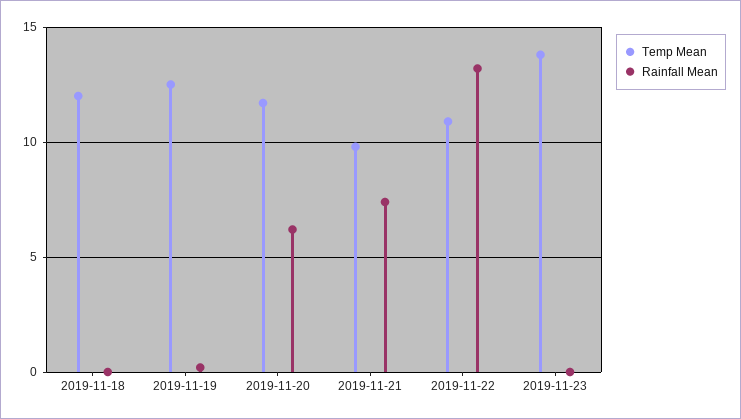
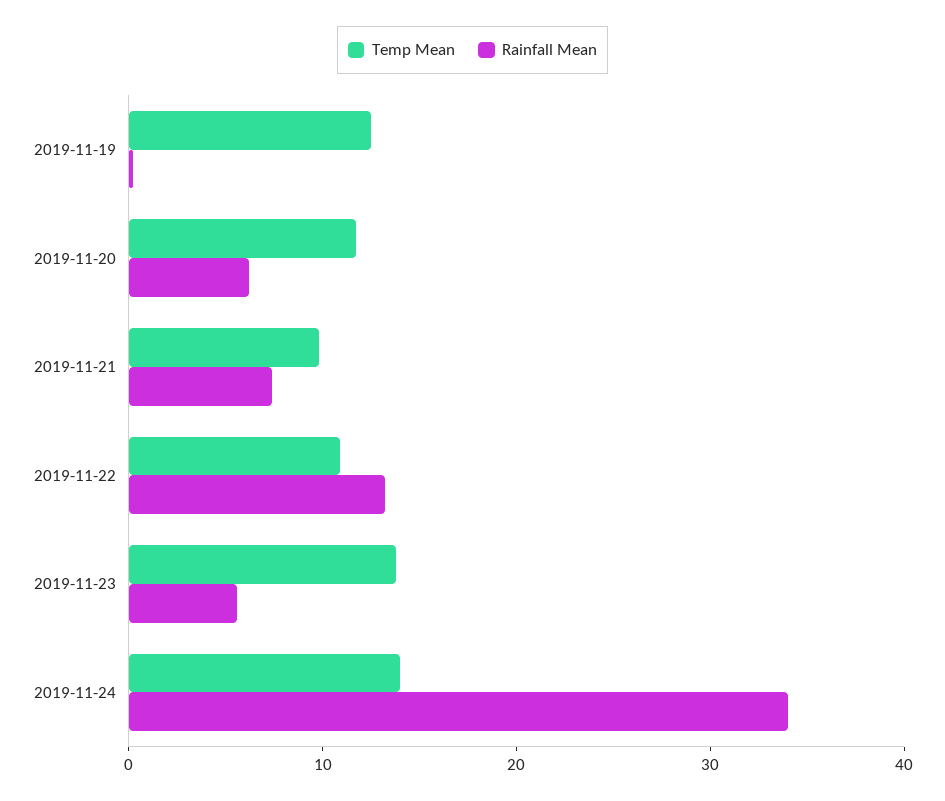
Temp Mean, 2019-11-18: 12 -> none
Rainfall Mean, 2019-11-18: 0 -> none
Rainfall Mean, 2019-11-23: 0 -> 6
Temp Mean, 2019-11-24: none -> 14
Rainfall Mean, 2019-11-24: none -> 34

